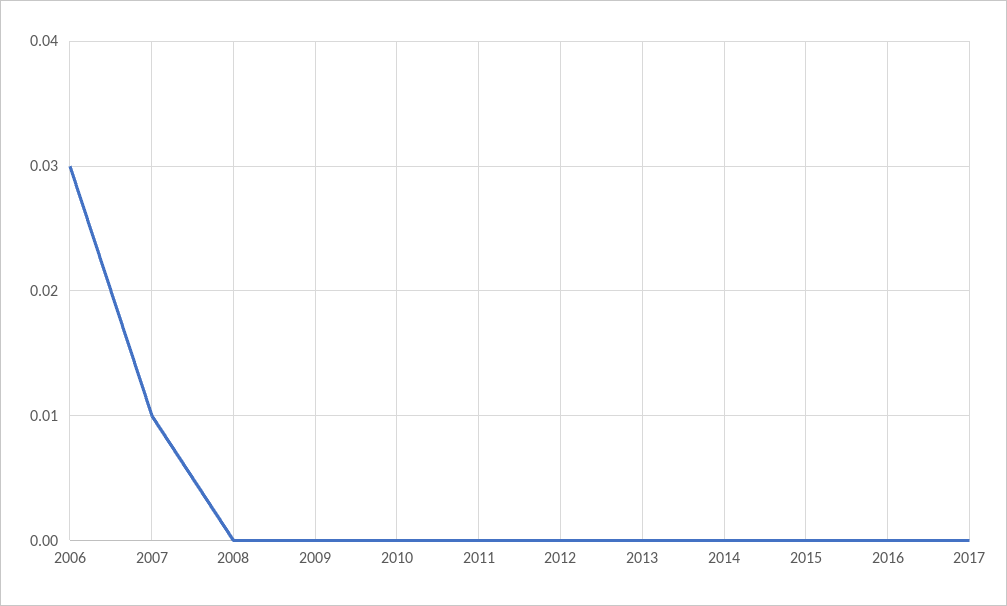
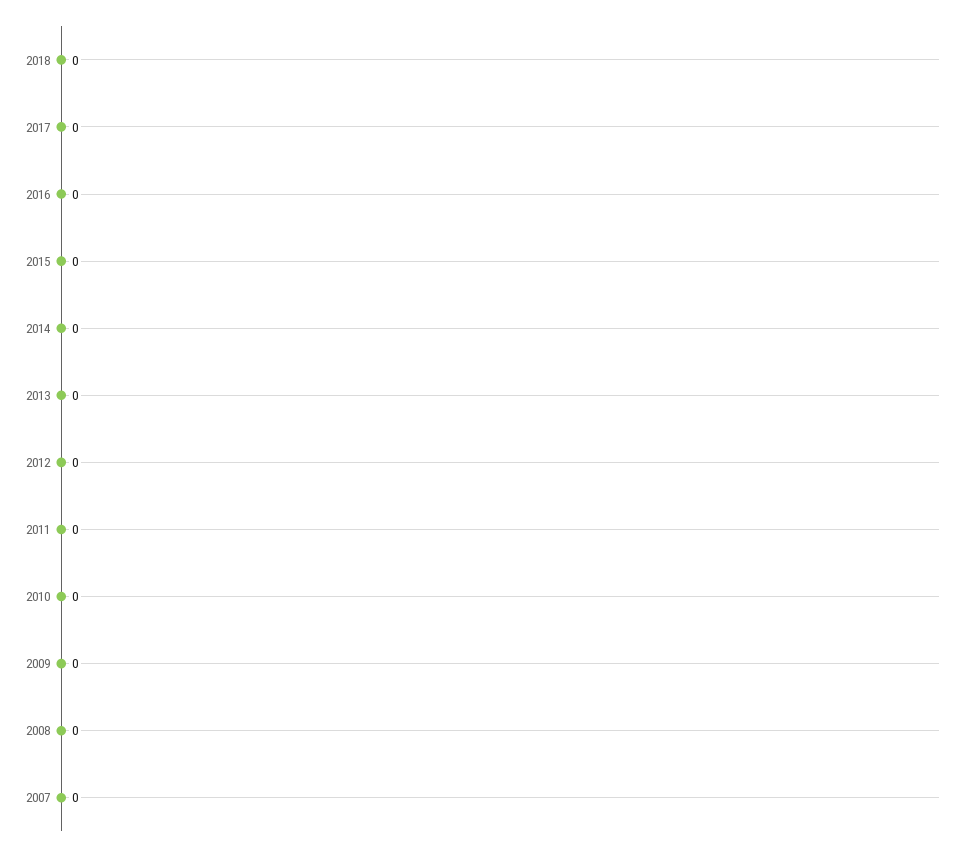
2006: 0.03 -> none
2007: 0.01 -> 0
2018: none -> 0

